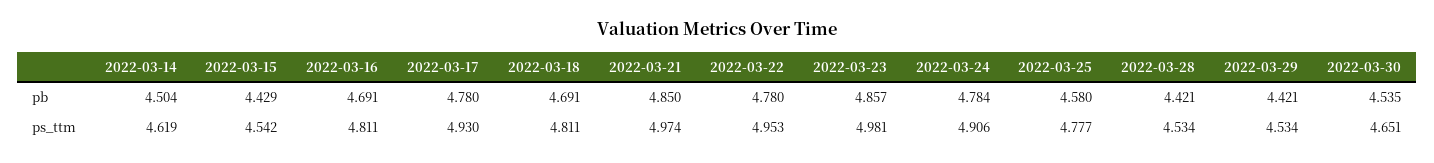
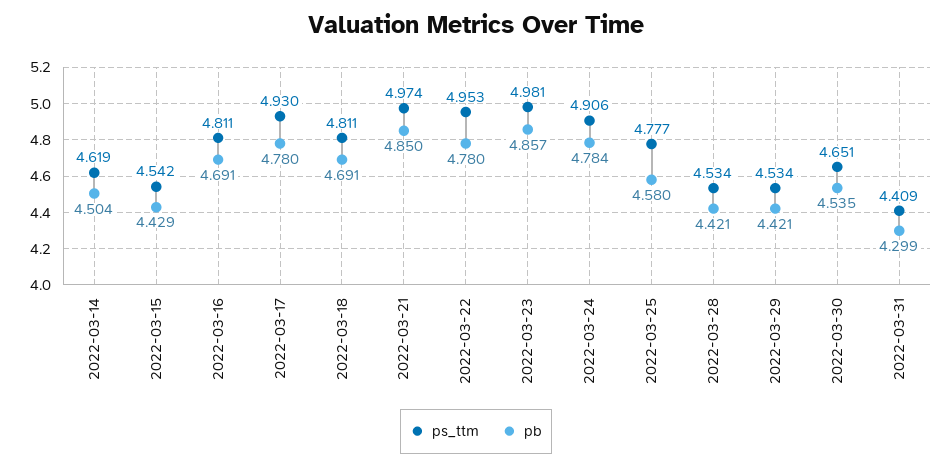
ps_ttm, 2022-03-31: none -> 4.409
pb, 2022-03-31: none -> 4.299

